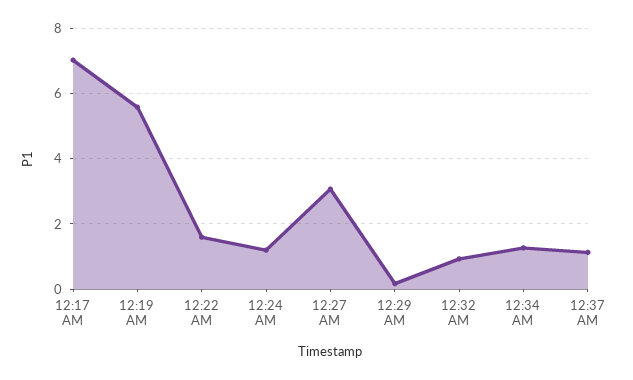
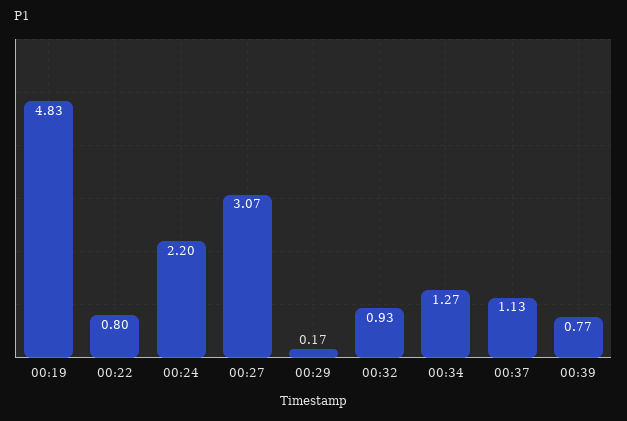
12:17 AM: 7 -> none
12:19 AM: 5.6 -> 4.83
12:22 AM: 1.6 -> 0.8
12:24 AM: 1.2 -> 2.2
00:39: none -> 0.77

